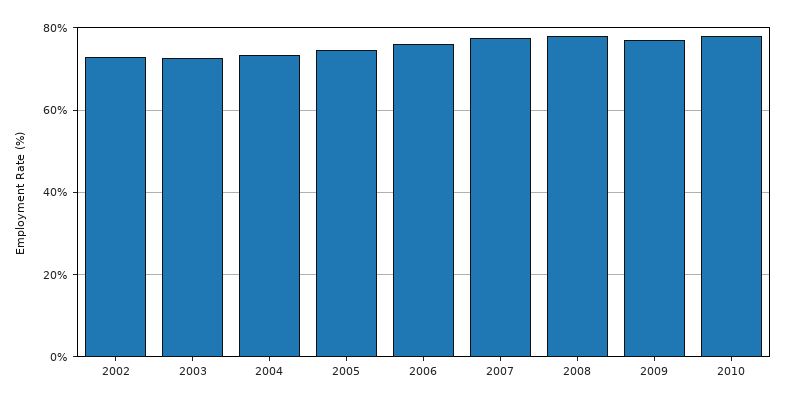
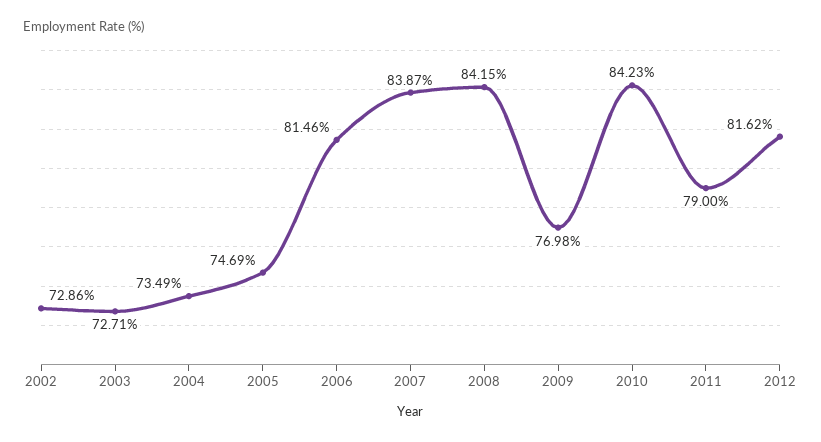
2006: 76 -> 81.46
2007: 78 -> 83.87
2008: 78 -> 84.15
2010: 78 -> 84.23
2011: none -> 79
2012: none -> 81.62

